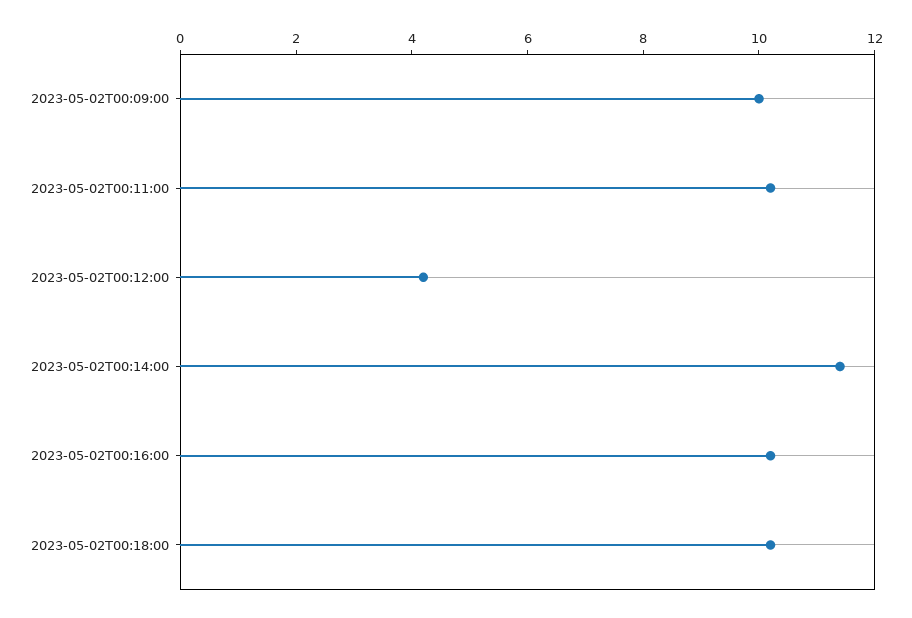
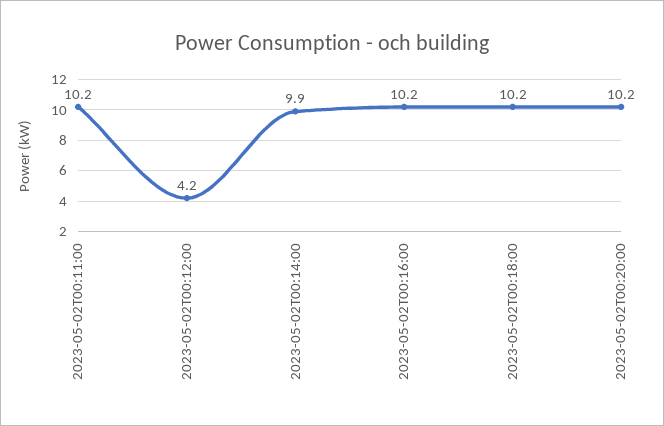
2023-05-02T00:09:00: 10 -> none
2023-05-02T00:14:00: 11.5 -> 9.9
2023-05-02T00:20:00: none -> 10.2

